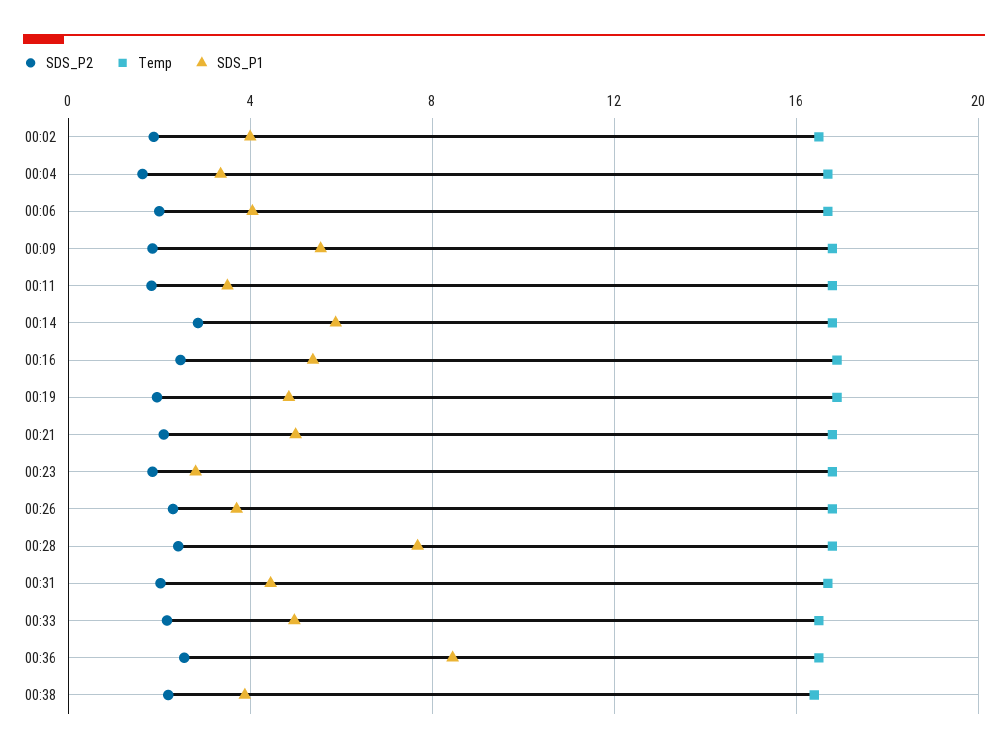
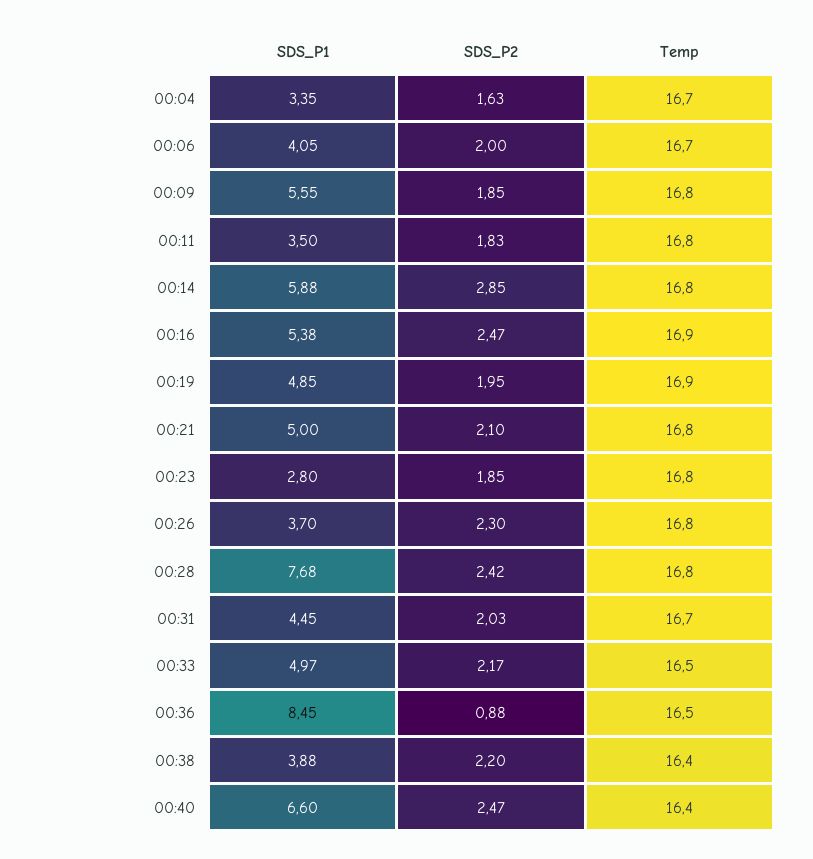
SDS_P2, 00:02: 2 -> none
Temp, 00:02: 16.5 -> none
SDS_P1, 00:02: 4 -> none
SDS_P2, 00:36: 2.5 -> 0.88
SDS_P1, 00:40: none -> 6.6
SDS_P2, 00:40: none -> 2.47
Temp, 00:40: none -> 16.4

